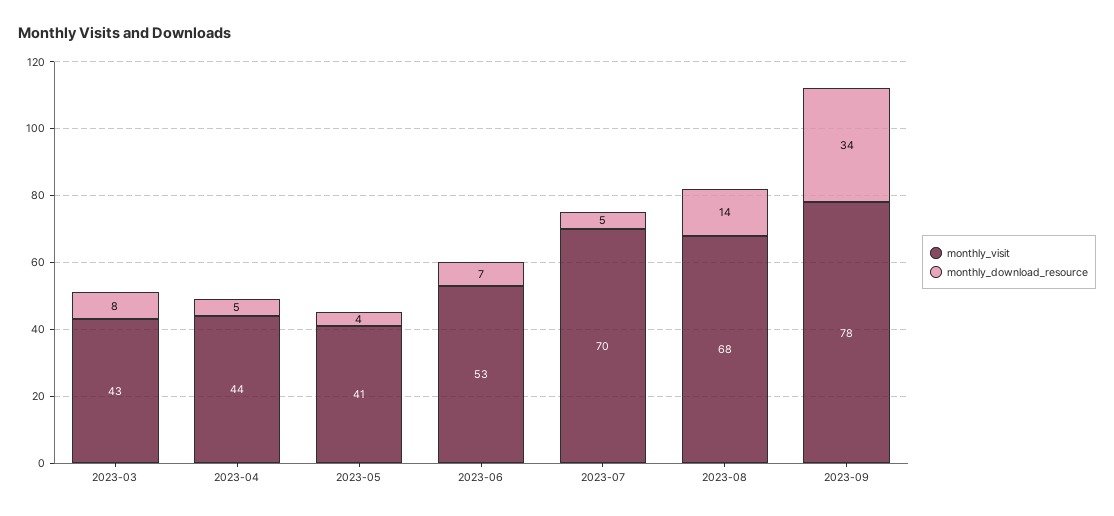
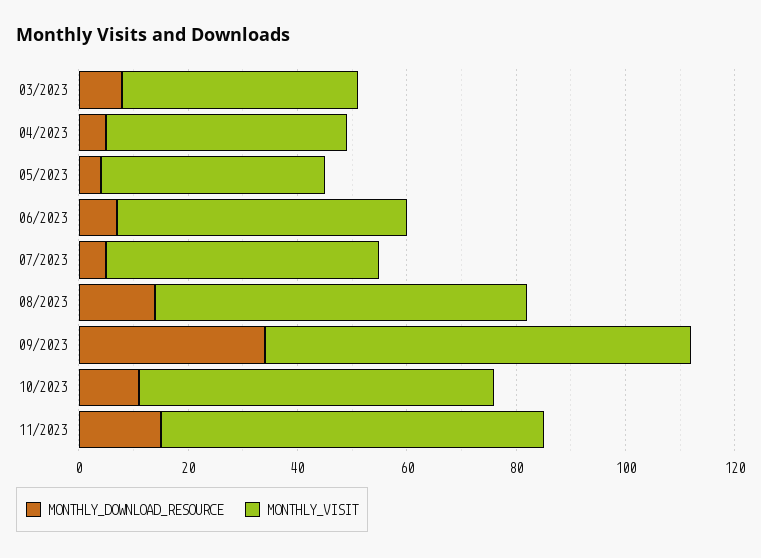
monthly_visit, 2023-07: 70 -> 50
monthly_download_resource, 10/2023: none -> 10
monthly_visit, 10/2023: none -> 65
monthly_download_resource, 11/2023: none -> 15
monthly_visit, 11/2023: none -> 70

